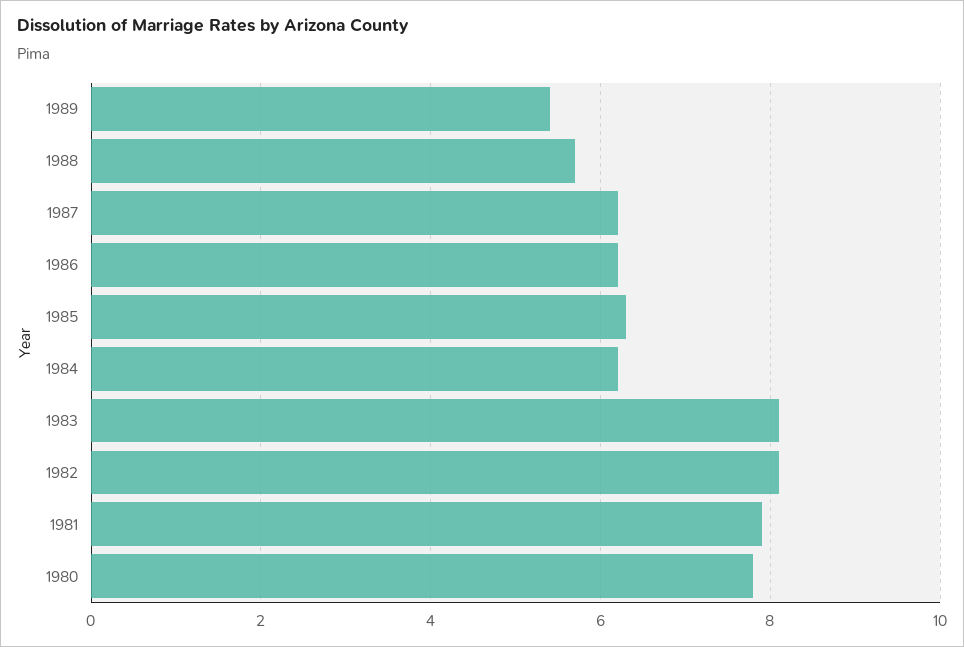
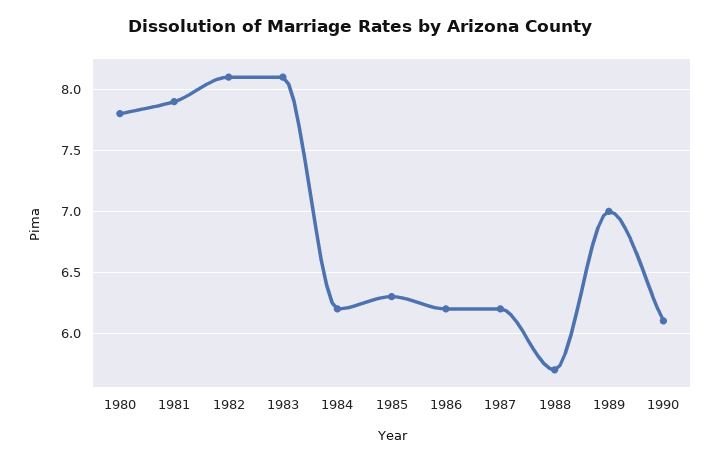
1989: 5.5 -> 7
1990: none -> 6.1

